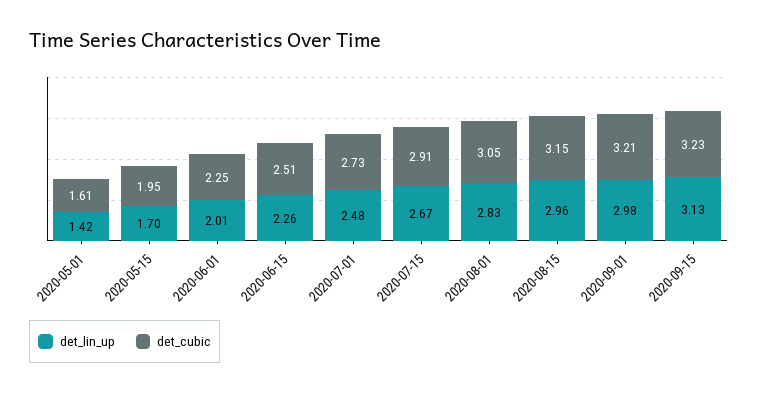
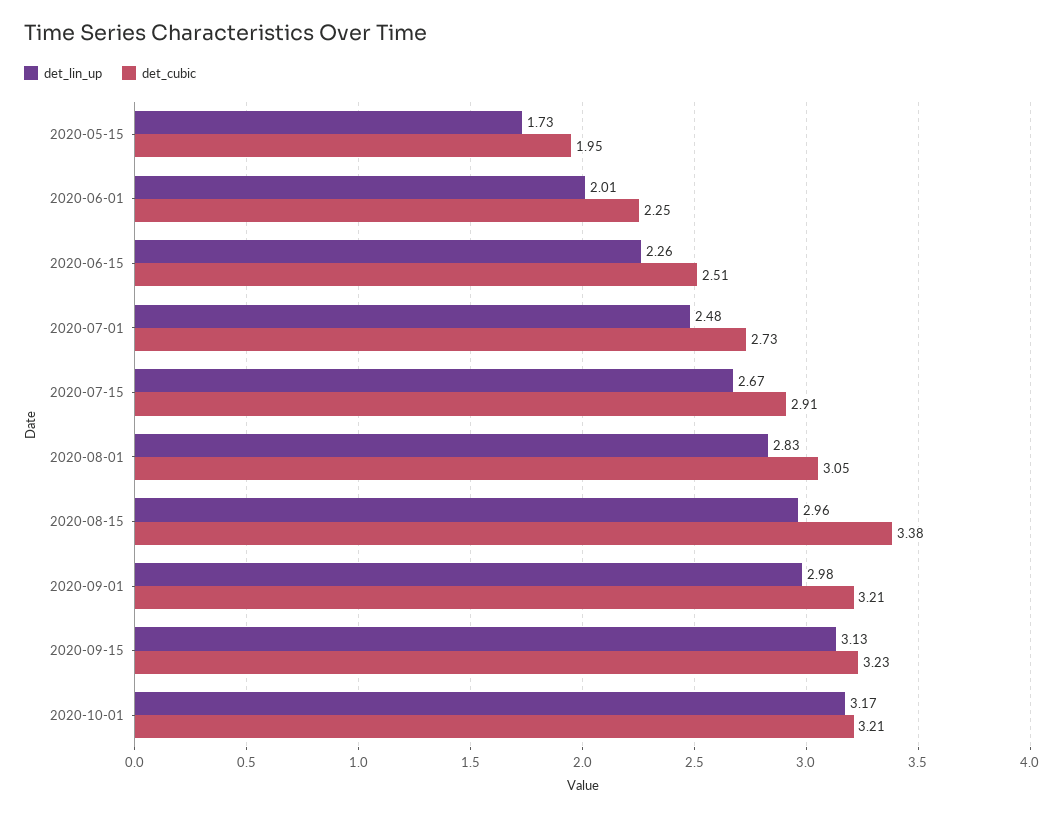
det_lin_up, 2020-05-01: 1.42 -> none
det_cubic, 2020-05-01: 1.61 -> none
det_lin_up, 2020-05-15: 1.7 -> 1.73
det_cubic, 2020-08-15: 3.15 -> 3.38
det_lin_up, 2020-10-01: none -> 3.17
det_cubic, 2020-10-01: none -> 3.21

